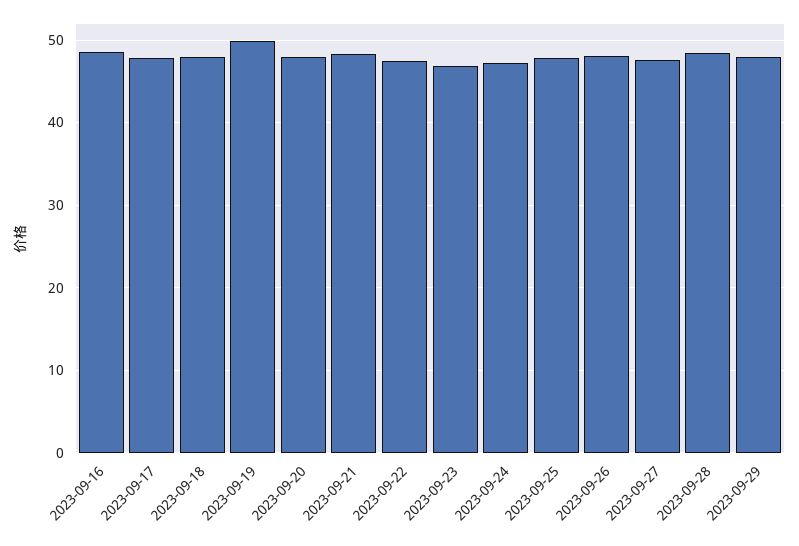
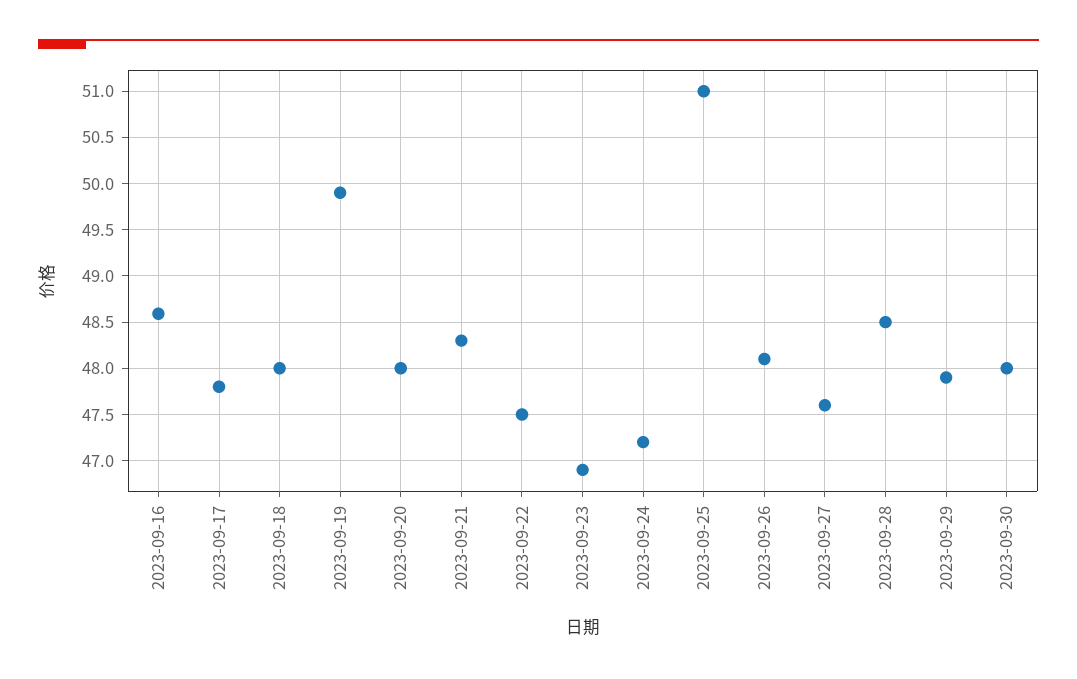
2023-09-25: 48 -> 51
2023-09-30: none -> 48

